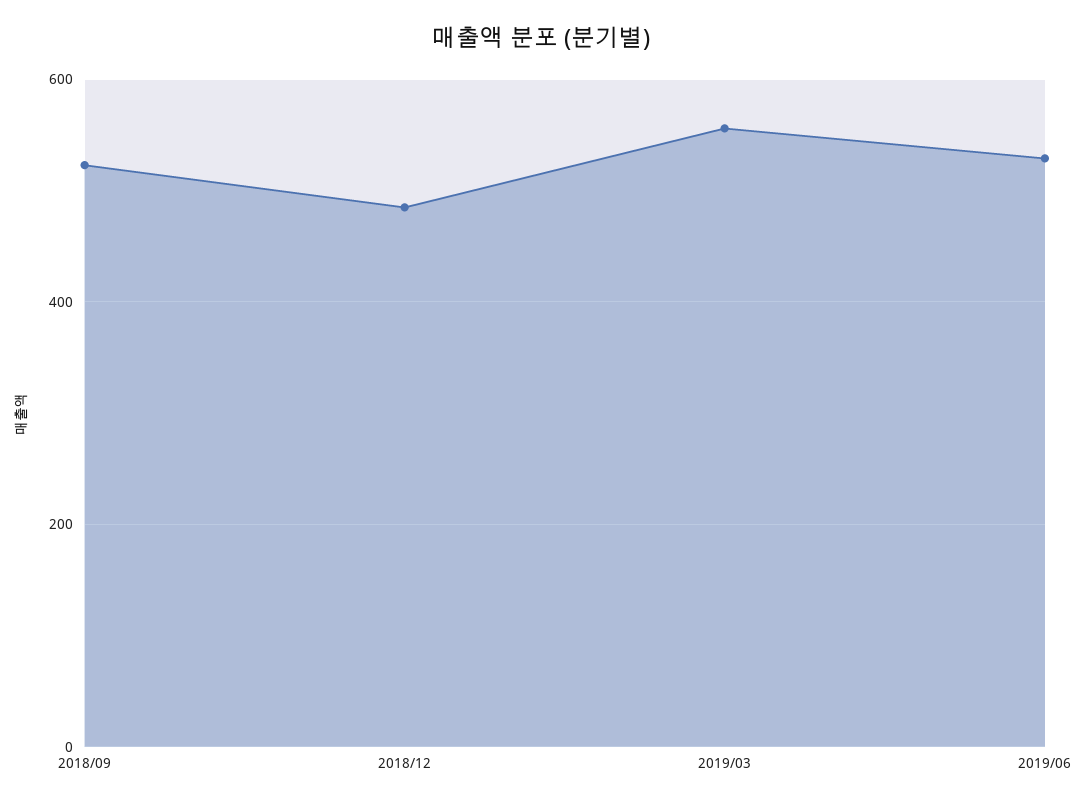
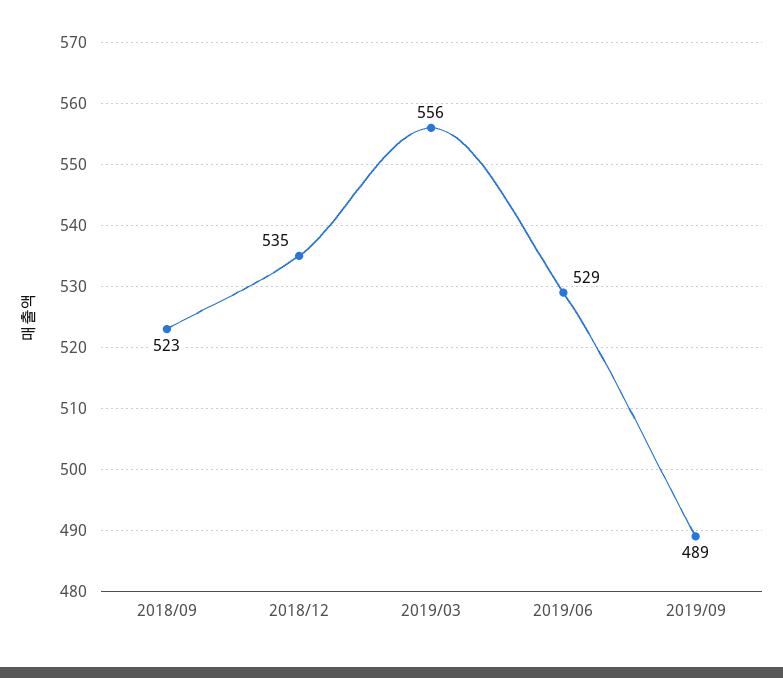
2018/12: 480 -> 535
2019/09: none -> 489

